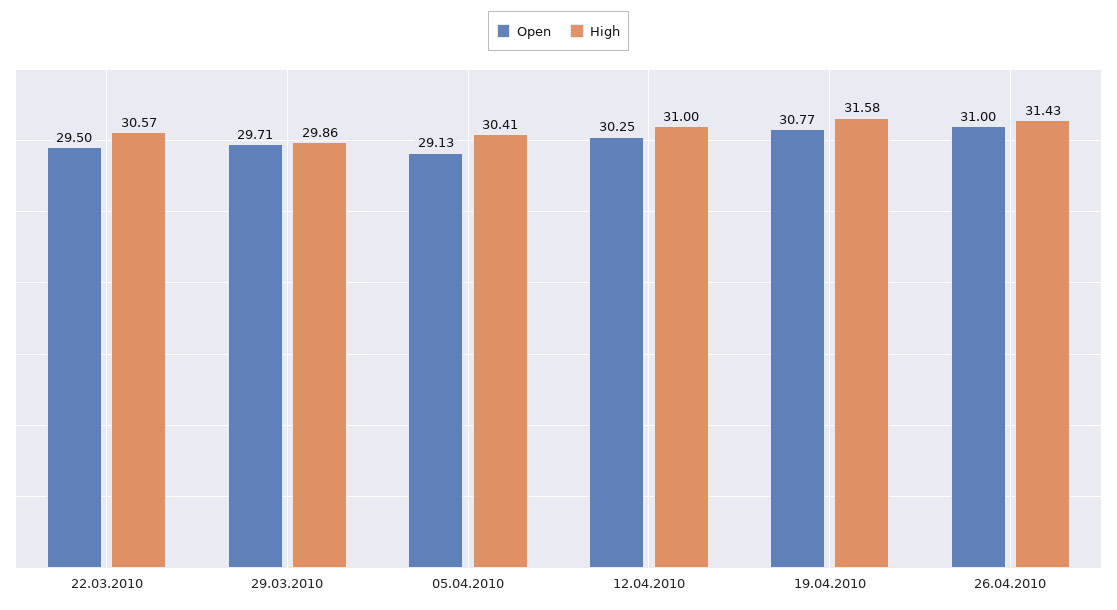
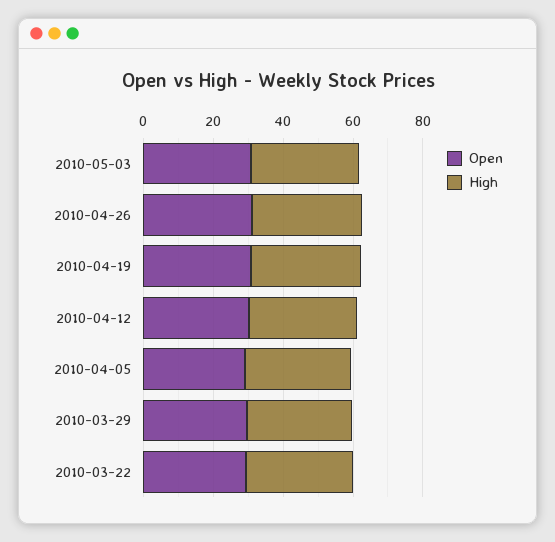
Open, 2010-05-03: none -> 30
High, 2010-05-03: none -> 30

